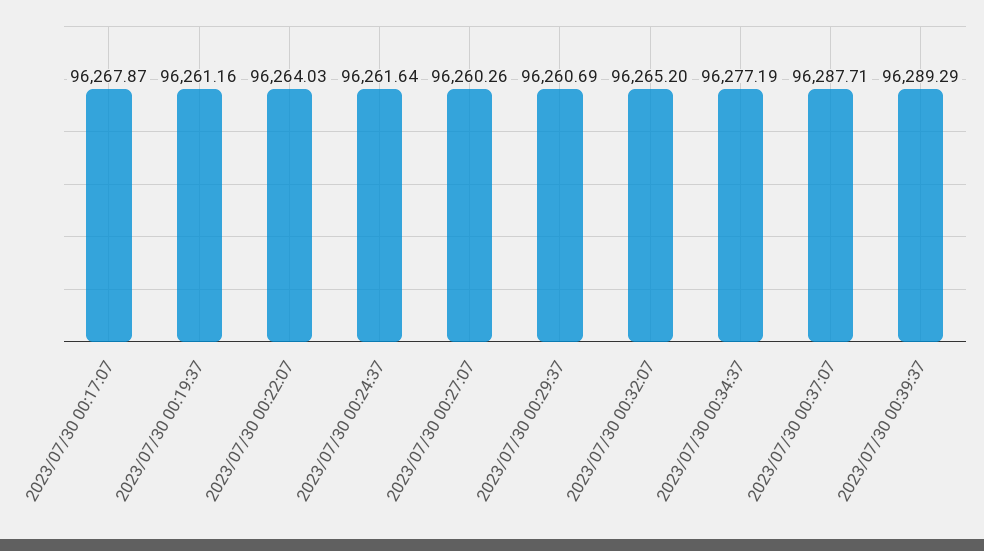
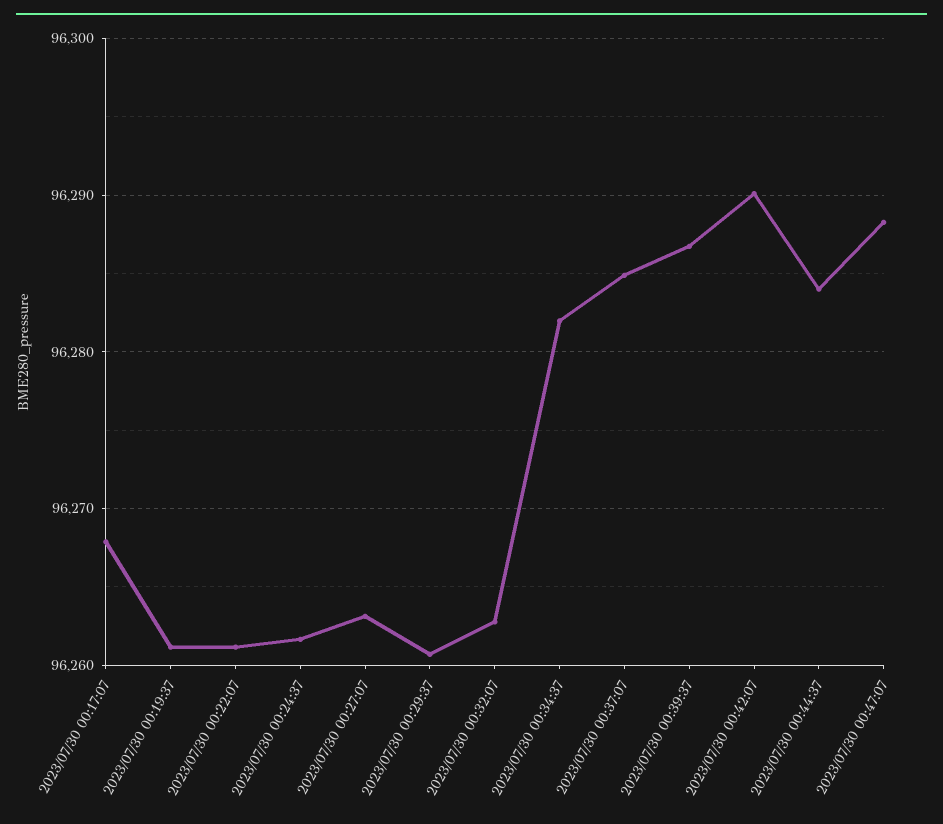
2023/07/30 00:22:07: 96264.03 -> 96261
2023/07/30 00:27:07: 96260.26 -> 96263
2023/07/30 00:32:07: 96265.2 -> 96263
2023/07/30 00:34:37: 96277.19 -> 96282
2023/07/30 00:37:07: 96287.71 -> 96285
2023/07/30 00:39:37: 96289.29 -> 96287
2023/07/30 00:42:07: none -> 96290
2023/07/30 00:44:37: none -> 96284
2023/07/30 00:47:07: none -> 96288

